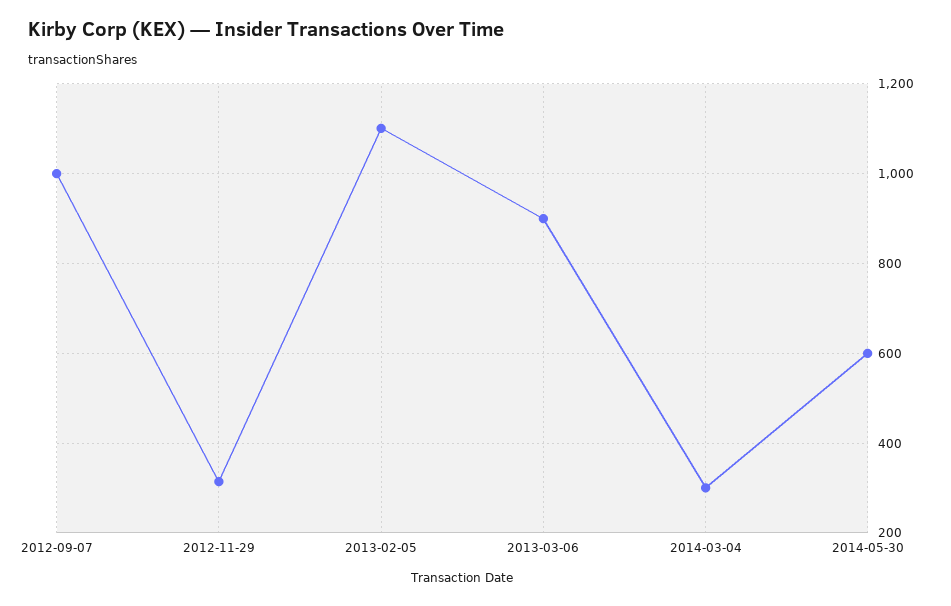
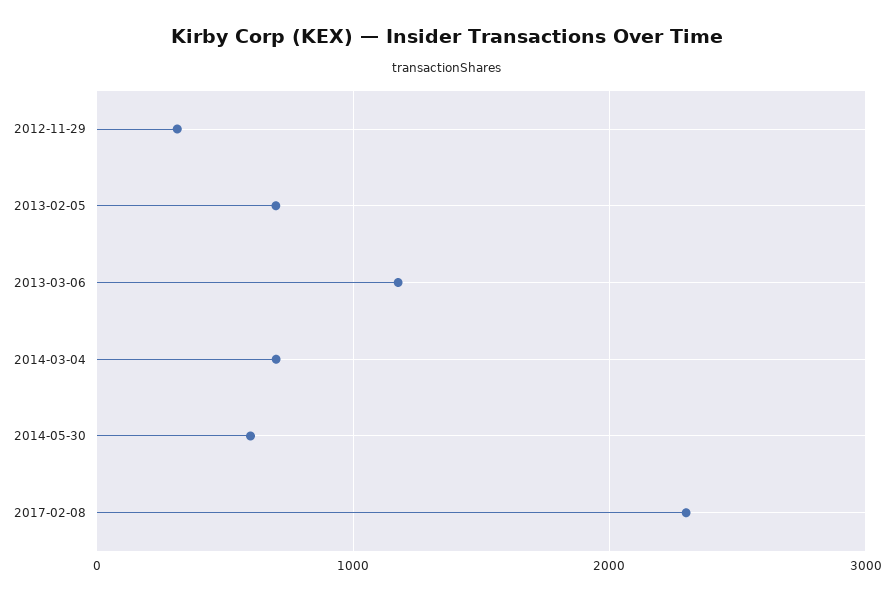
2012-09-07: 1000 -> none
2013-02-05: 1100 -> 700
2013-03-06: 900 -> 1200
2014-03-04: 300 -> 700
2017-02-08: none -> 2300

